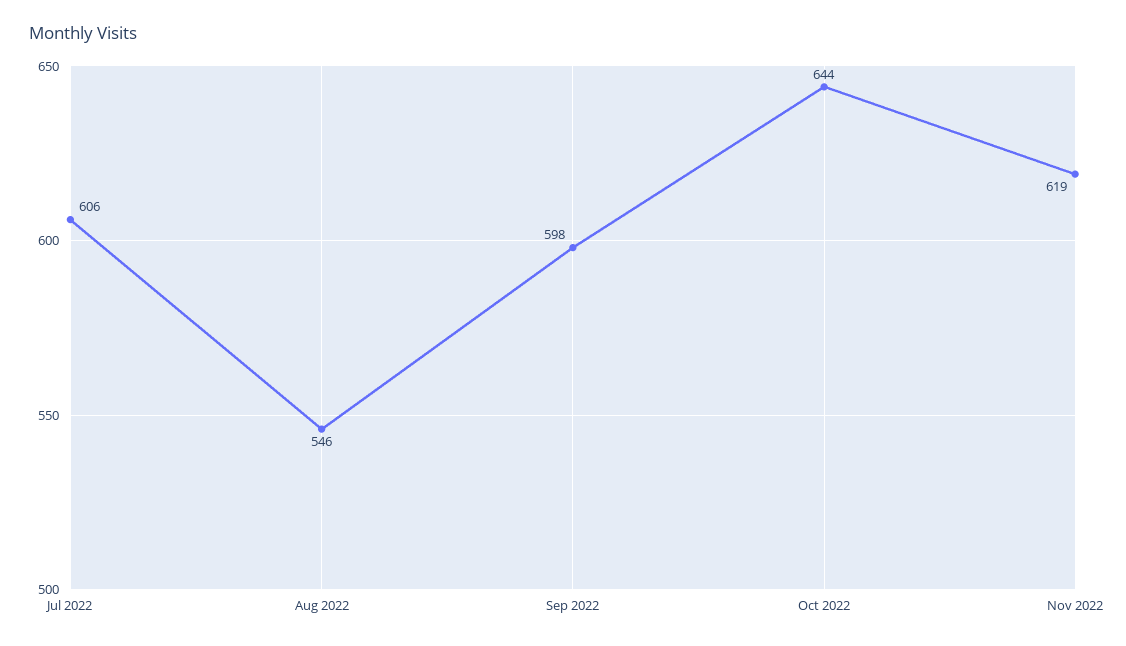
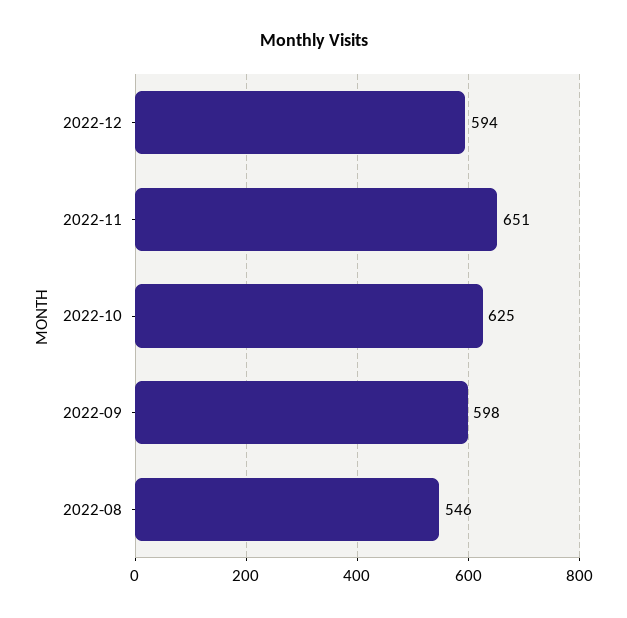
Jul 2022: 606 -> none
Oct 2022: 644 -> 625
Nov 2022: 619 -> 651
2022-12: none -> 594

